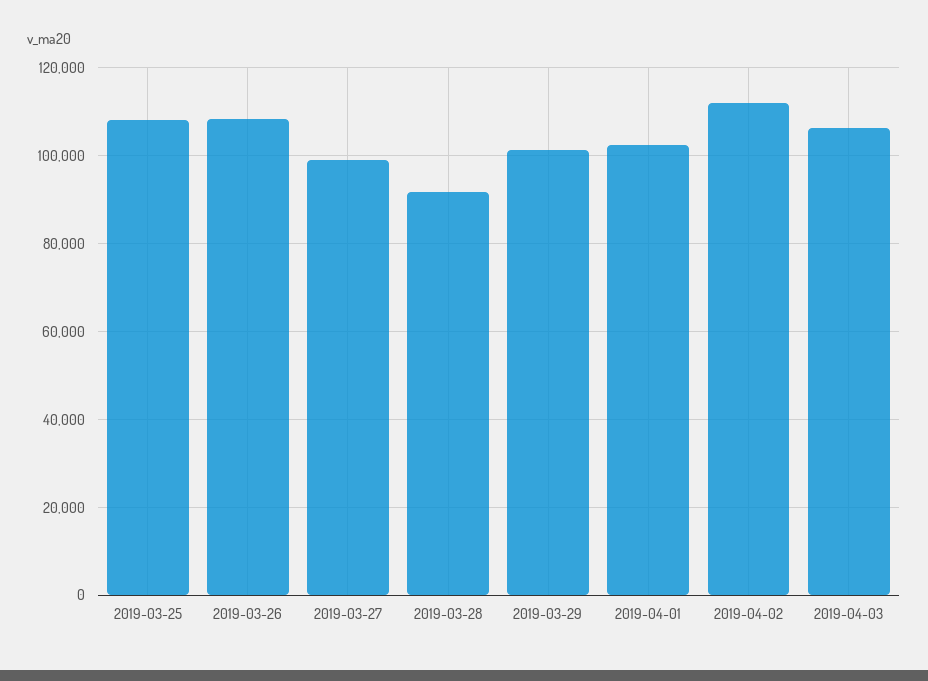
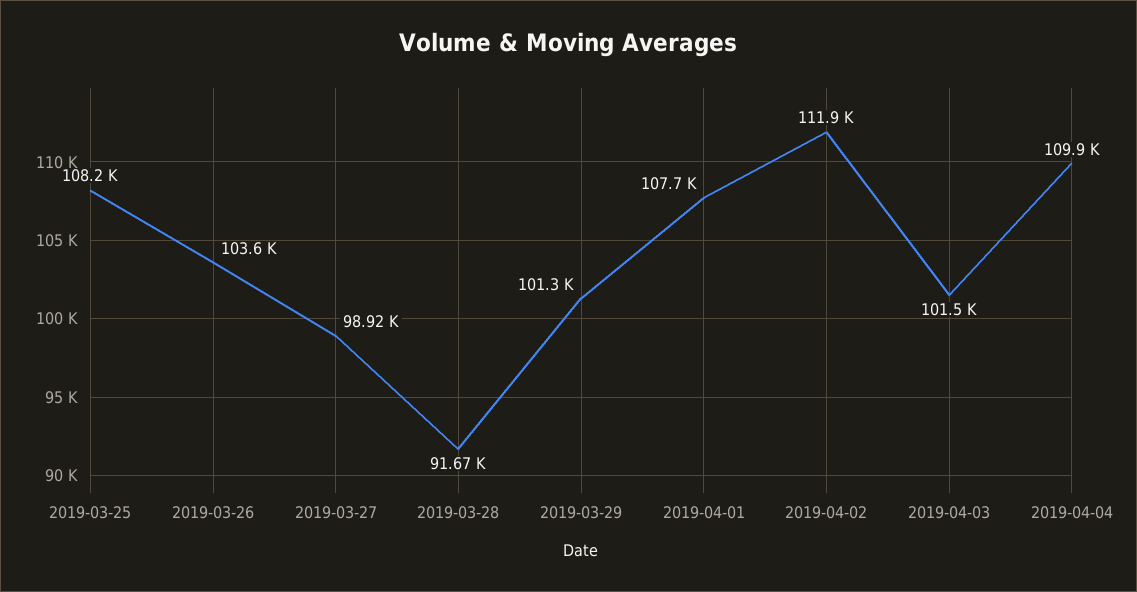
2019-03-26: 108000 -> 103600
2019-04-01: 102000 -> 107700
2019-04-03: 106000 -> 101500
2019-04-04: none -> 109900

